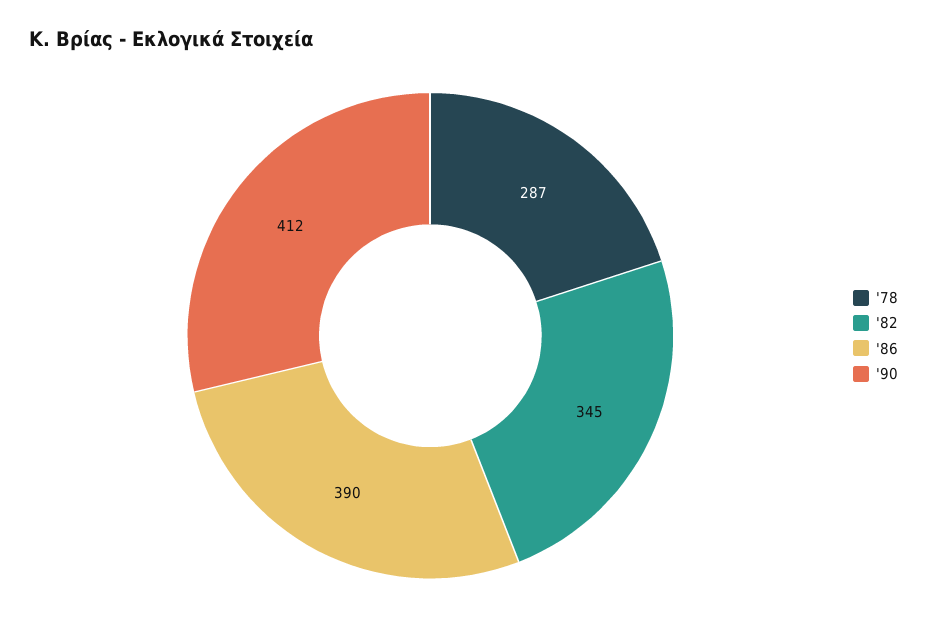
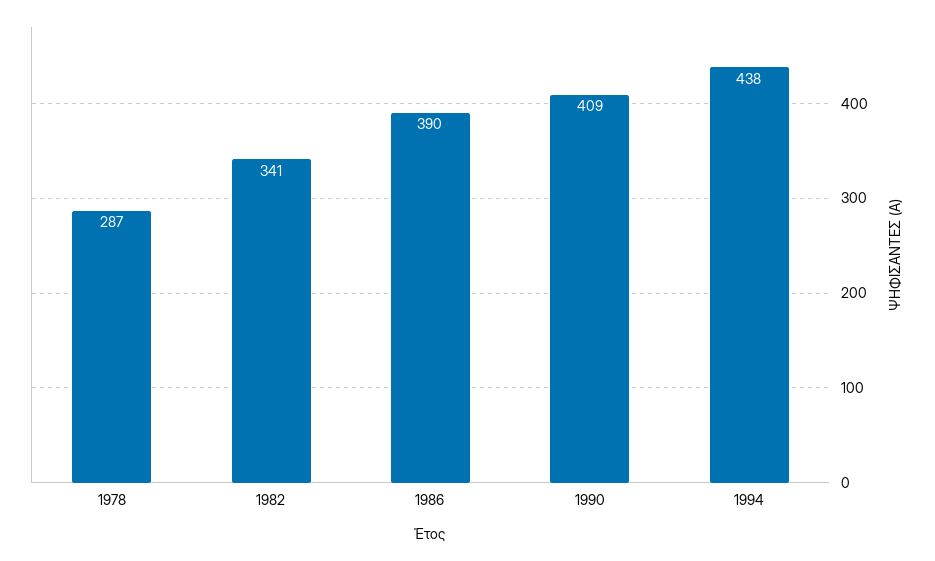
'82: 345 -> 341
'90: 412 -> 409
1994: none -> 438

